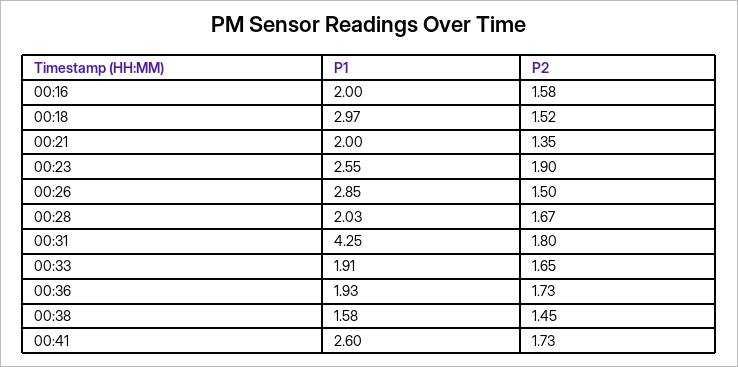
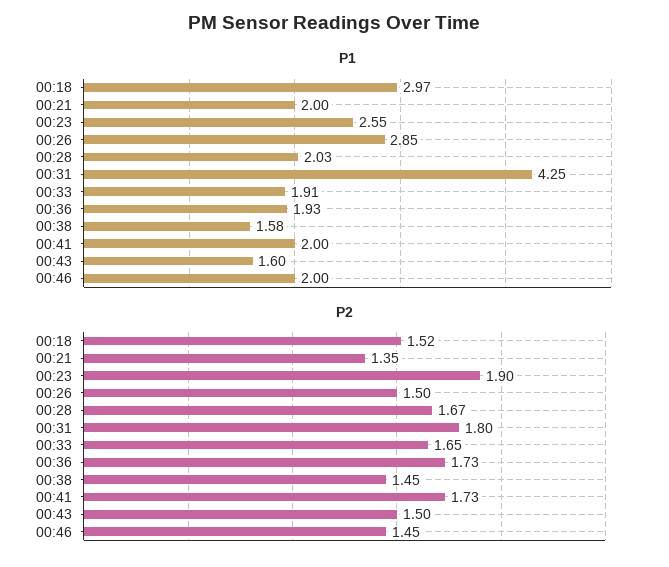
P1, 00:16: 2 -> none
P2, 00:16: 1.58 -> none
P1, 00:41: 2.6 -> 2
P1, 00:43: none -> 1.6
P1, 00:46: none -> 2
P2, 00:43: none -> 1.5
P2, 00:46: none -> 1.45

